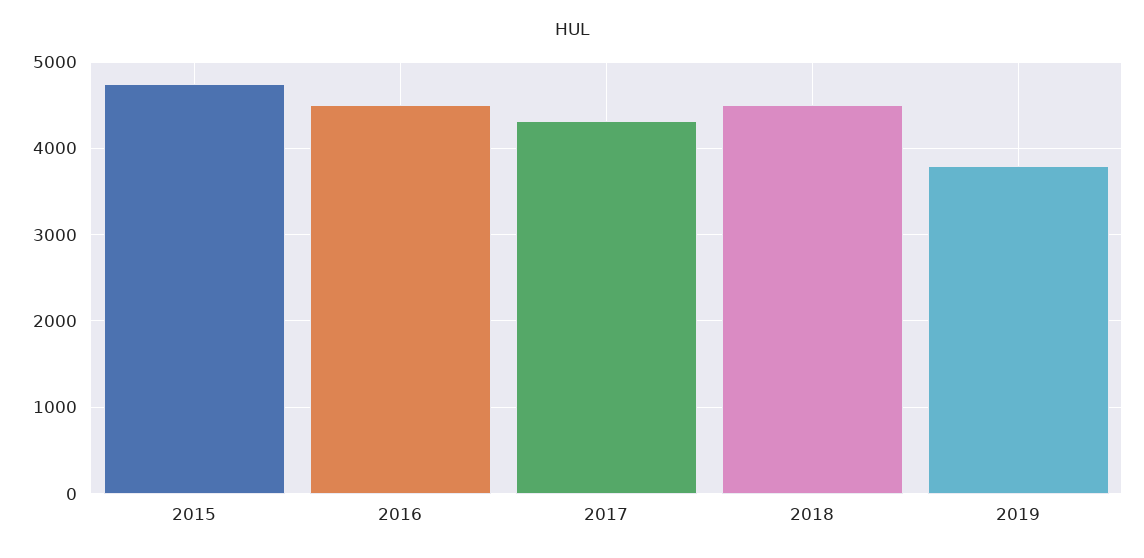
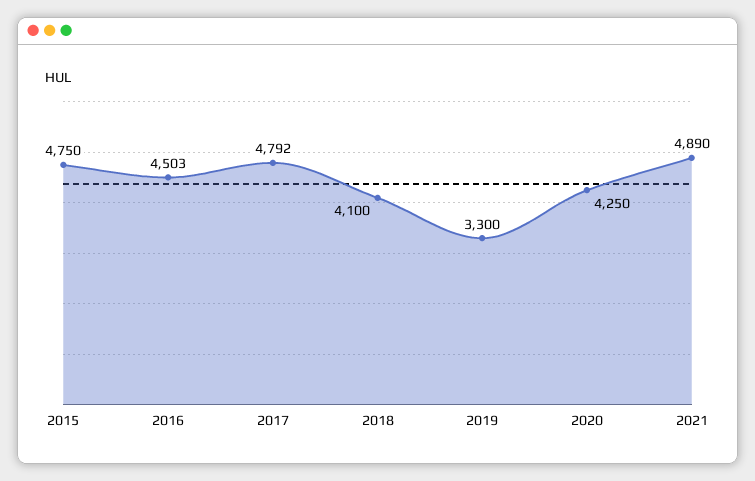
2017: 4300 -> 4792
2018: 4500 -> 4100
2019: 3800 -> 3300
2020: none -> 4250
2021: none -> 4890

